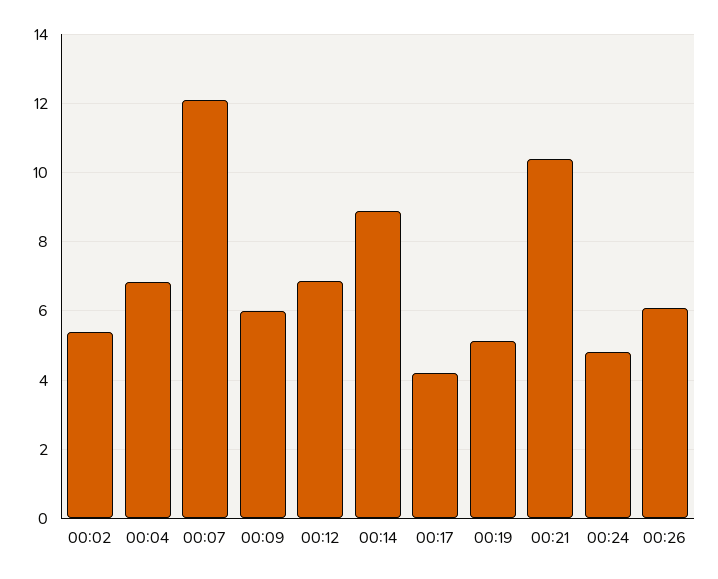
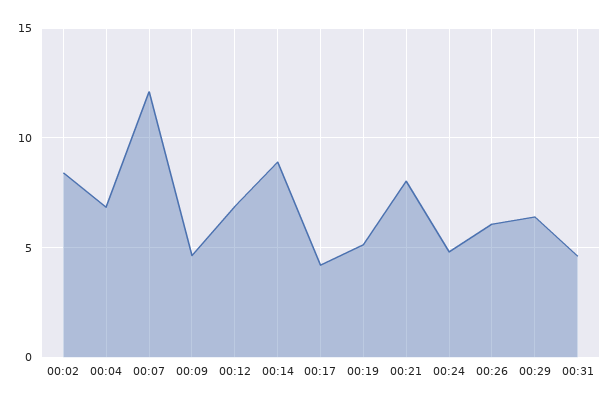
00:02: 5.4 -> 8.5
00:09: 6 -> 4.5
00:21: 10.4 -> 8
00:29: none -> 6.5
00:31: none -> 4.5

